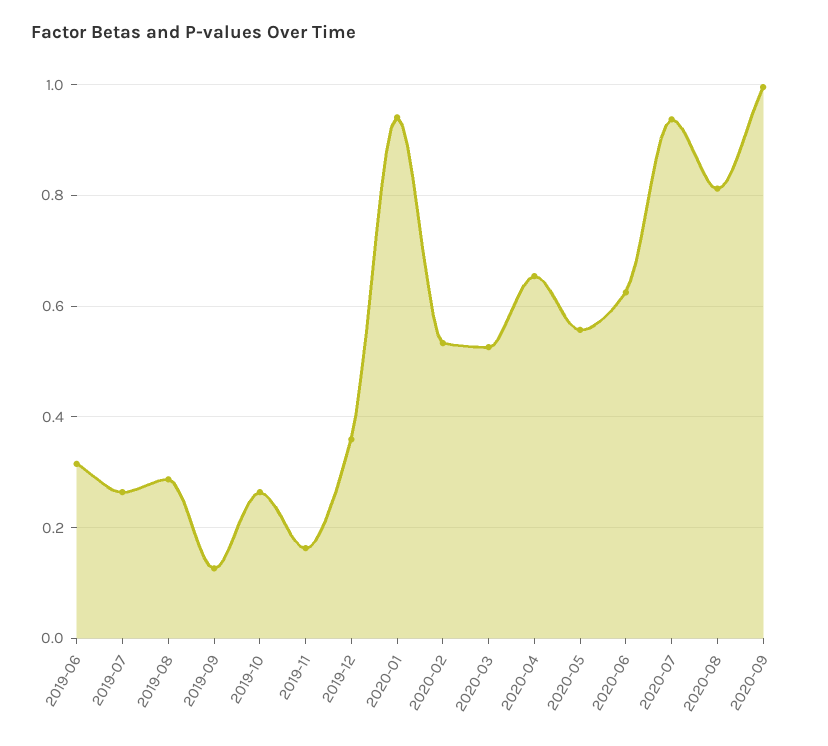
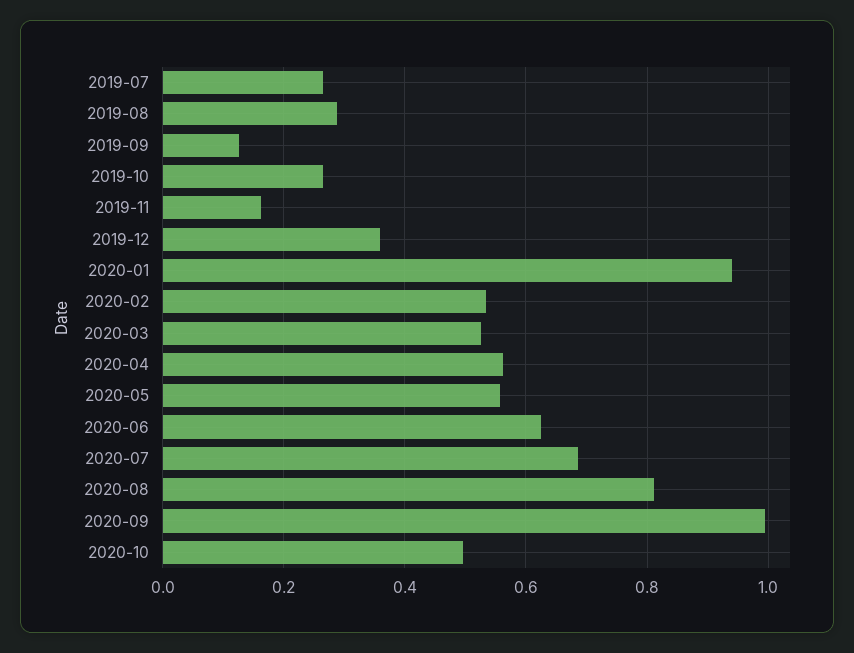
2019-06: 0.32 -> none
2020-04: 0.66 -> 0.56
2020-07: 0.94 -> 0.68
2020-10: none -> 0.5

